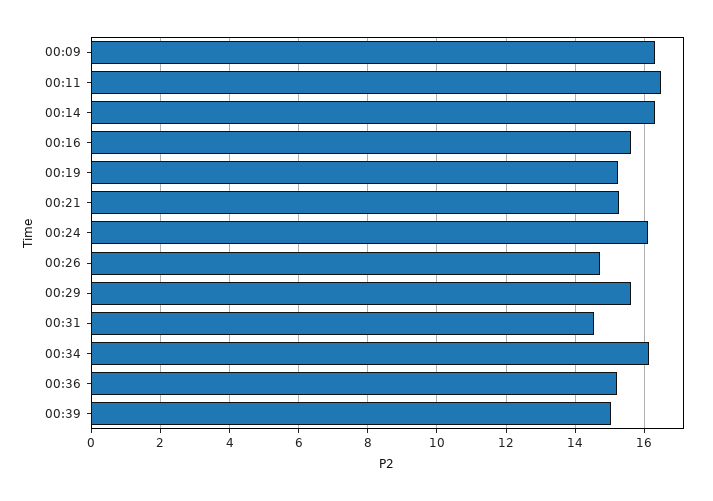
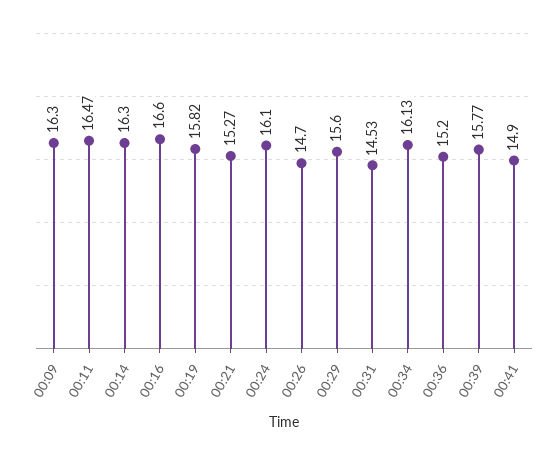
00:16: 15.6 -> 16.6
00:19: 15.2 -> 15.82
00:39: 15 -> 15.77
00:41: none -> 14.9

